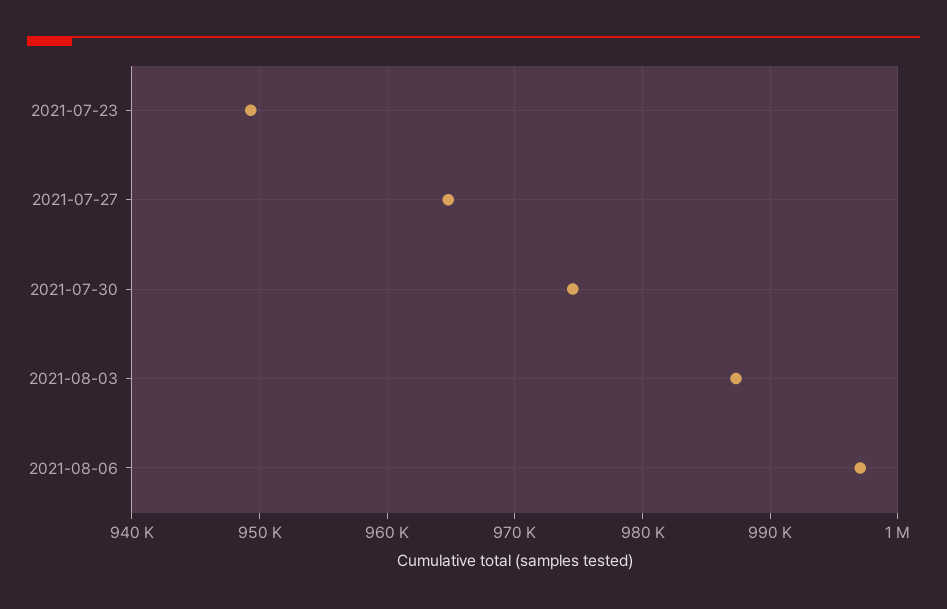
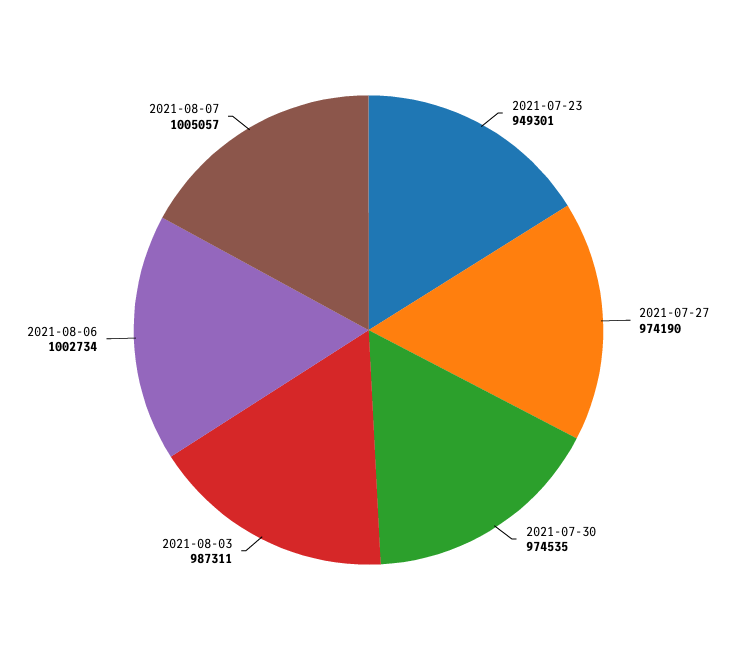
2021-07-27: 965000 -> 974190
2021-08-06: 997000 -> 1002734
2021-08-07: none -> 1005057

